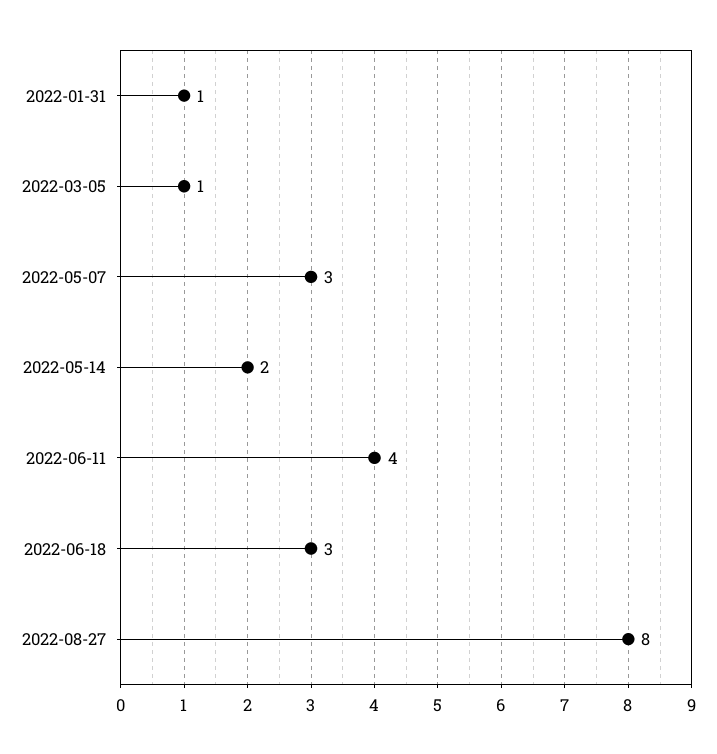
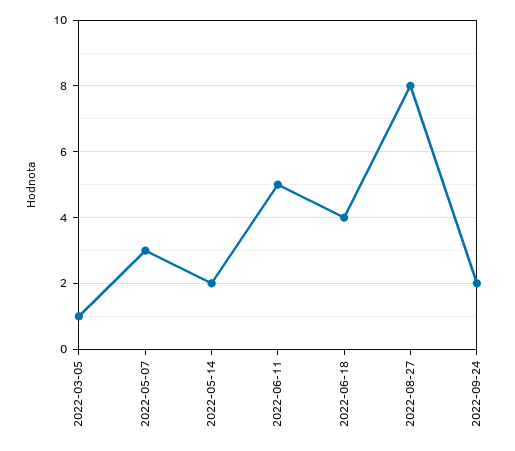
2022-01-31: 1 -> none
2022-06-11: 4 -> 5
2022-06-18: 3 -> 4
2022-09-24: none -> 2

